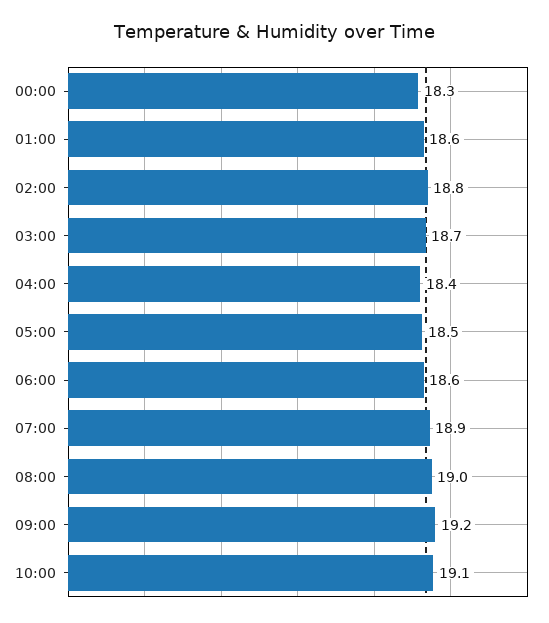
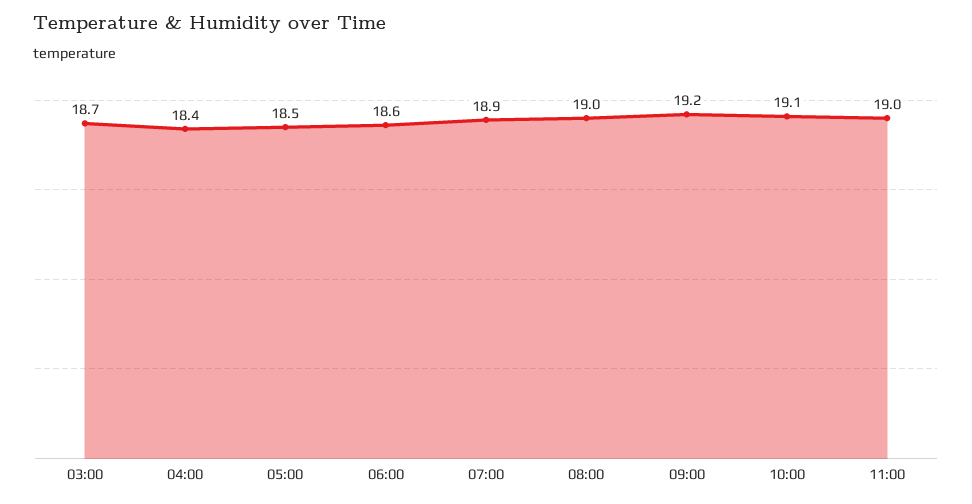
00:00: 18.3 -> none
01:00: 18.6 -> none
02:00: 18.8 -> none
11:00: none -> 19

